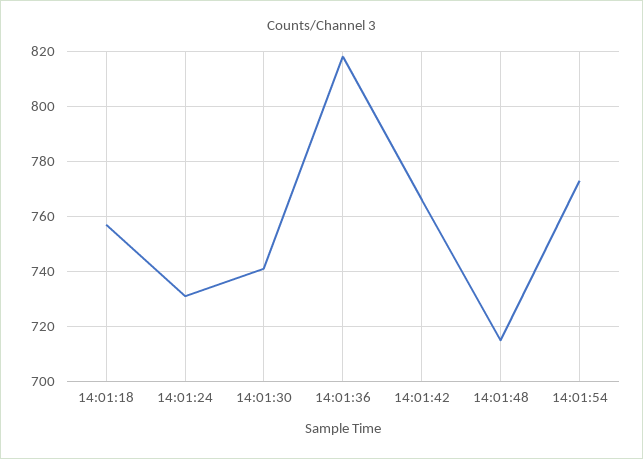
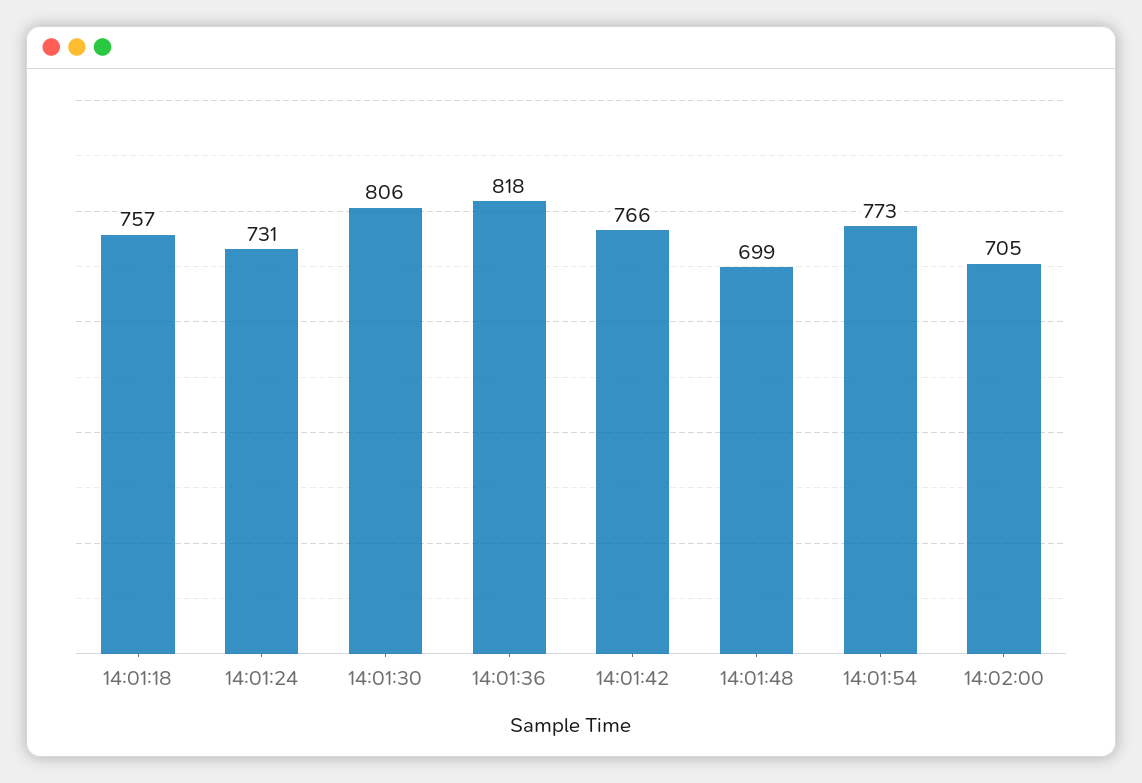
14:01:30: 740 -> 806
14:01:48: 715 -> 699
14:02:00: none -> 705

